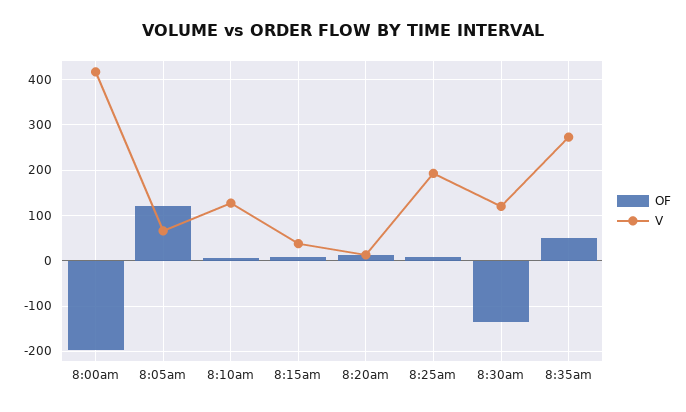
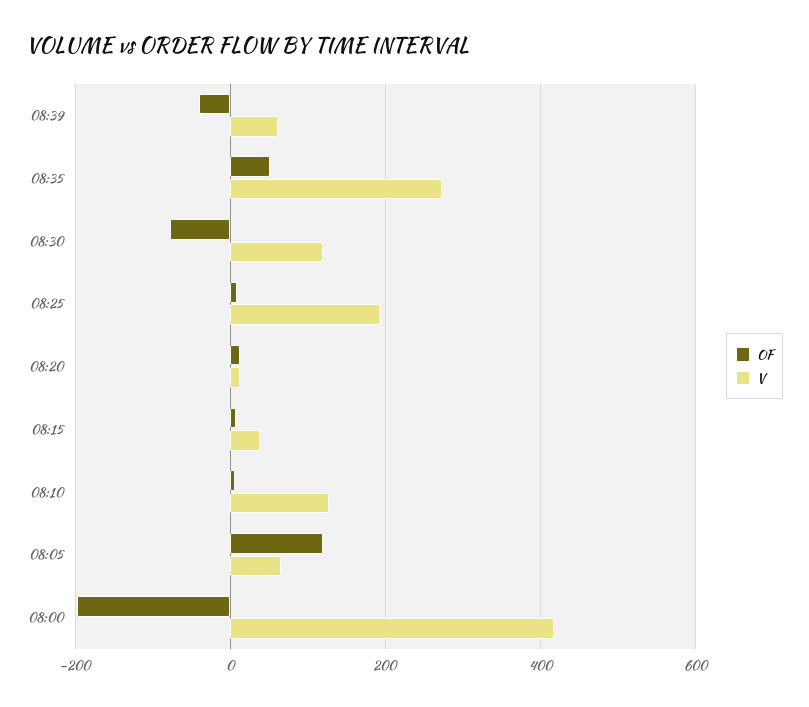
OF, 8:30am: -140 -> -80
OF, 08:39: none -> -40
V, 08:39: none -> 60

